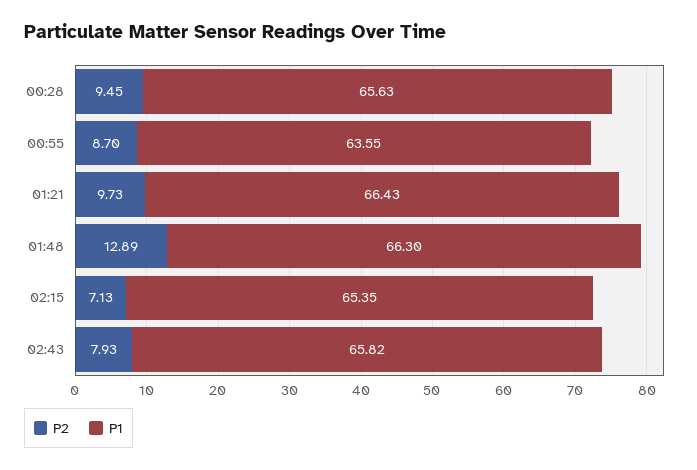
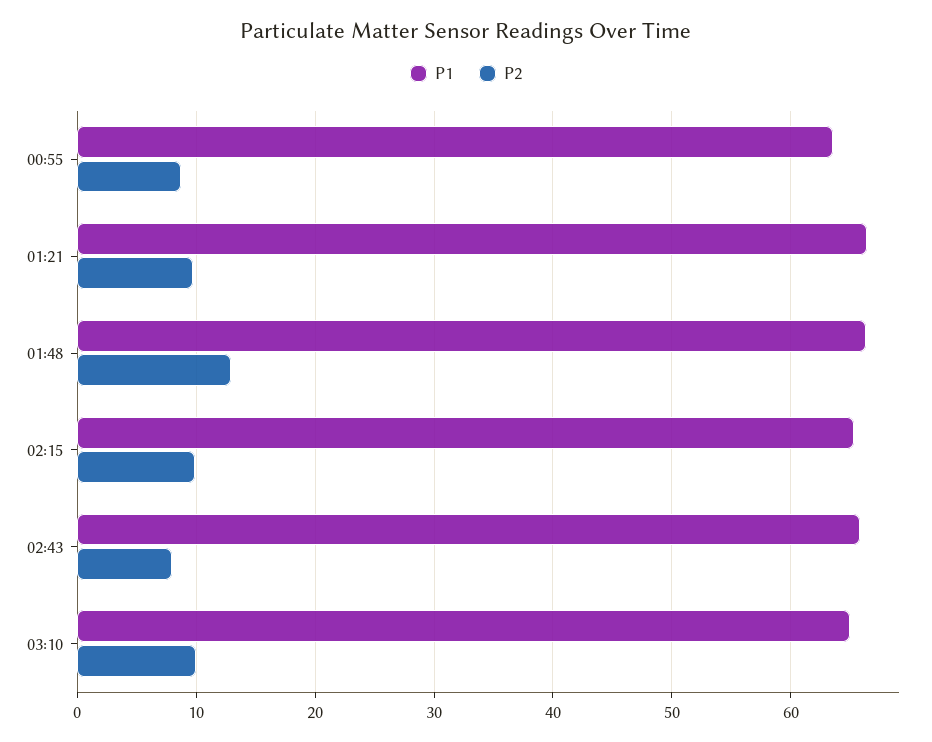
P2, 00:28: 9.45 -> none
P1, 00:28: 65.63 -> none
P2, 02:15: 7.13 -> 10
P1, 03:10: none -> 65
P2, 03:10: none -> 10

